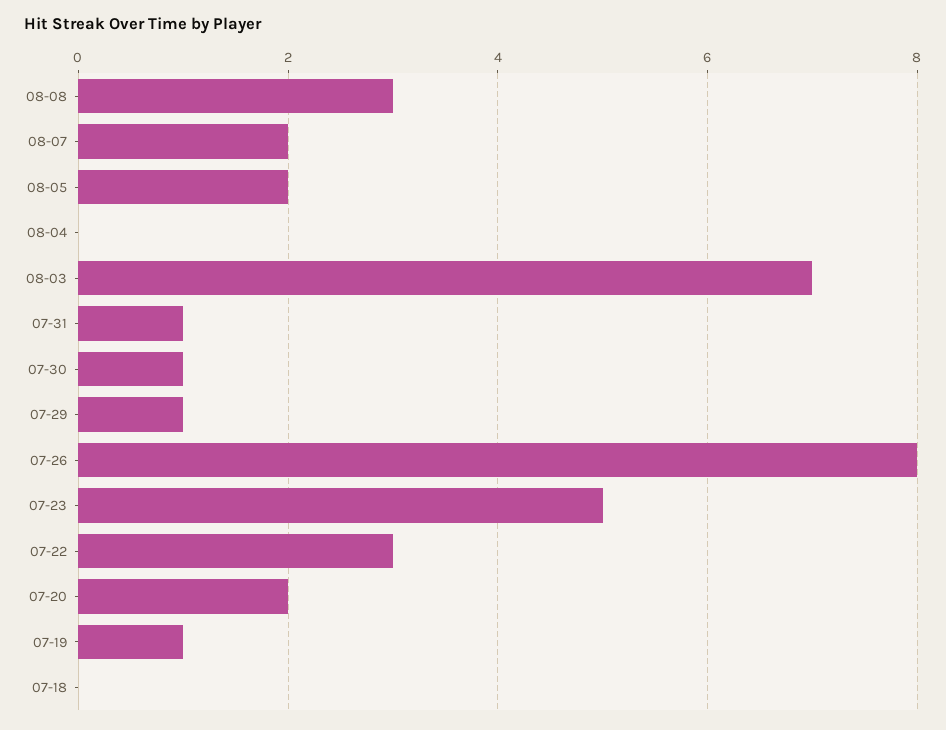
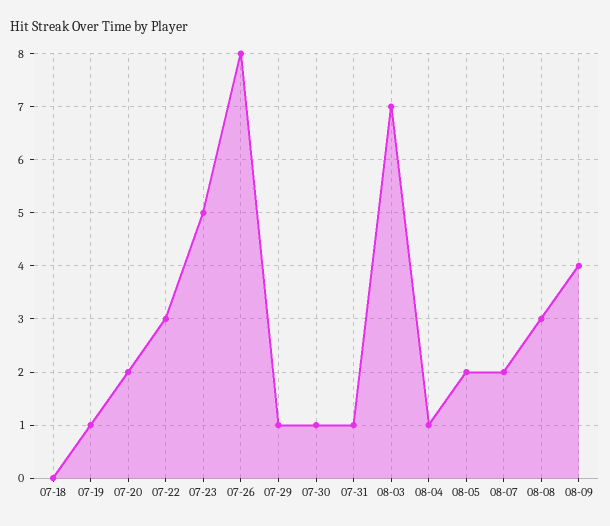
08-04: 0 -> 1
08-09: none -> 4

